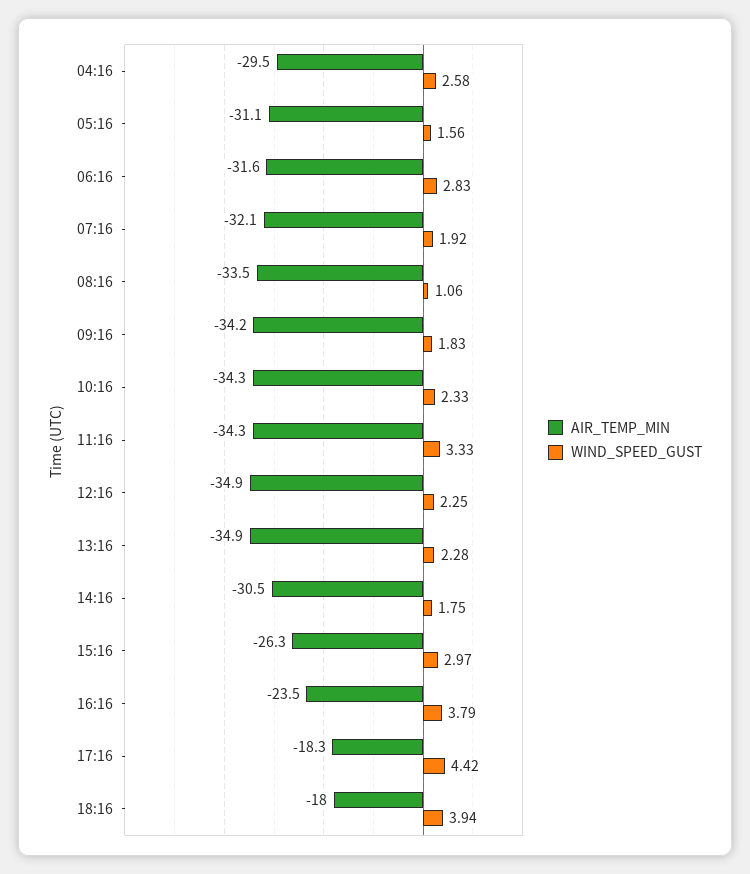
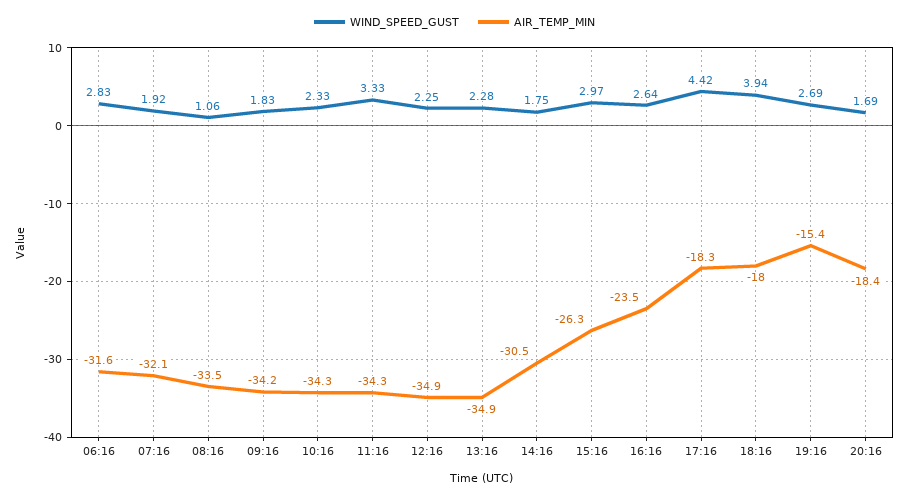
AIR_TEMP_MIN, 04:16: -29.5 -> none
WIND_SPEED_GUST, 04:16: 2.58 -> none
AIR_TEMP_MIN, 05:16: -31.1 -> none
WIND_SPEED_GUST, 05:16: 1.56 -> none
WIND_SPEED_GUST, 16:16: 3.79 -> 2.64
WIND_SPEED_GUST, 19:16: none -> 2.69
AIR_TEMP_MIN, 19:16: none -> -15.4
WIND_SPEED_GUST, 20:16: none -> 1.69
AIR_TEMP_MIN, 20:16: none -> -18.4

